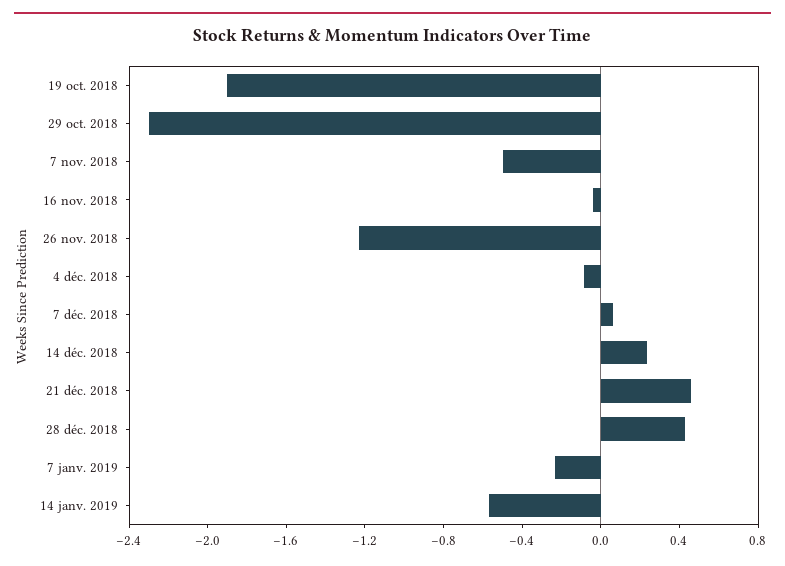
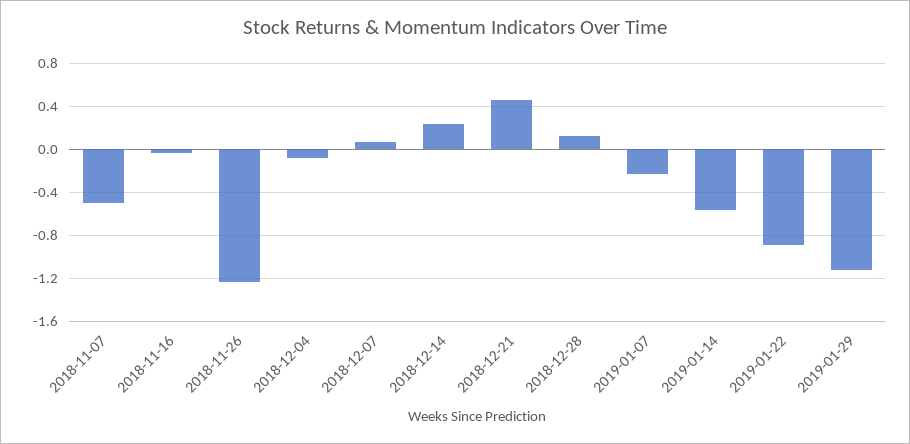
19 oct. 2018: -1.9 -> none
29 oct. 2018: -2.3 -> none
28 déc. 2018: 0.4 -> 0.1
2019-01-22: none -> -0.9
2019-01-29: none -> -1.1

